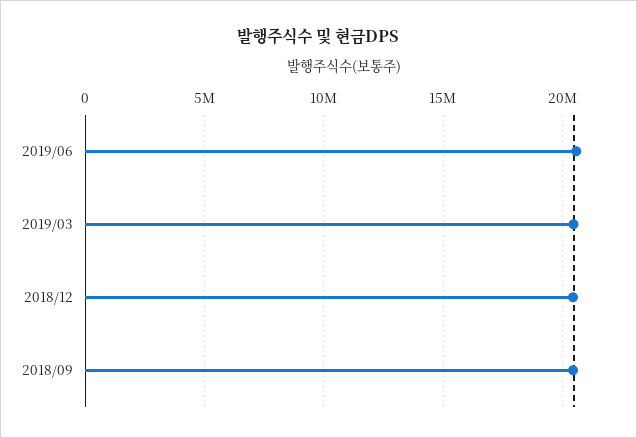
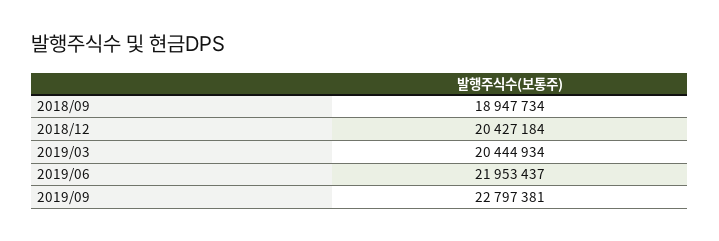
2019/06: 20500000 -> 21953437
2018/09: 20500000 -> 18947734
2019/09: none -> 22797381

